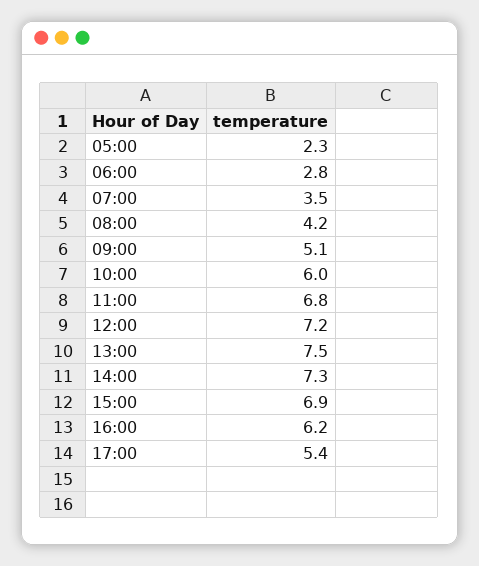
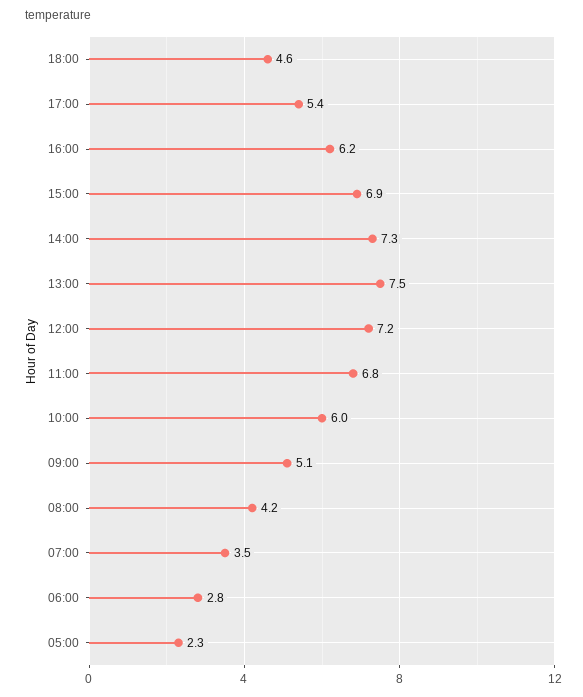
18:00: none -> 4.6

